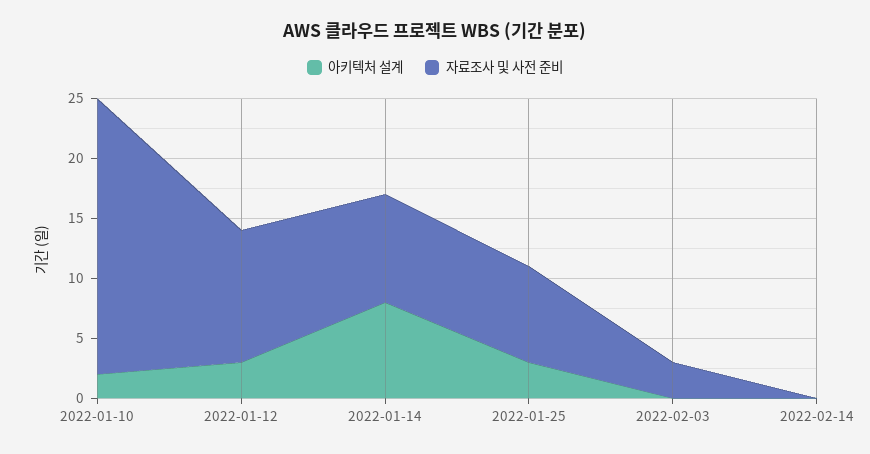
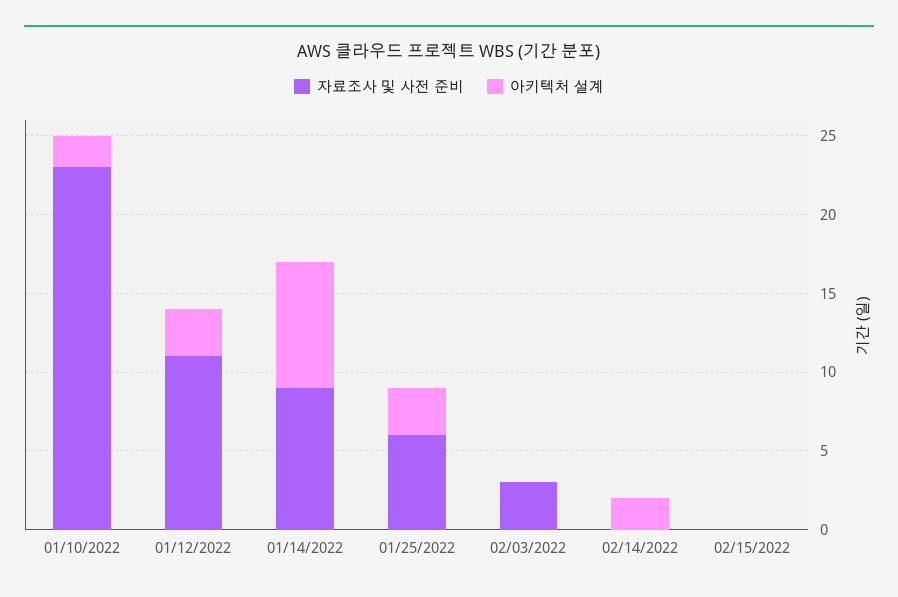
자료조사 및 사전 준비, 2022-01-25: 8 -> 6
아키텍처 설계, 2022-02-14: 0 -> 2
자료조사 및 사전 준비, 02/15/2022: none -> 0
아키텍처 설계, 02/15/2022: none -> 0

